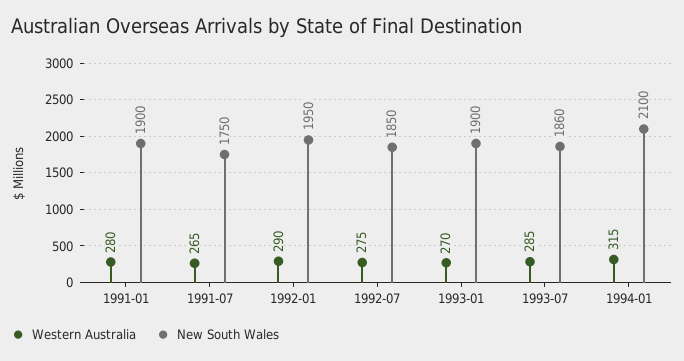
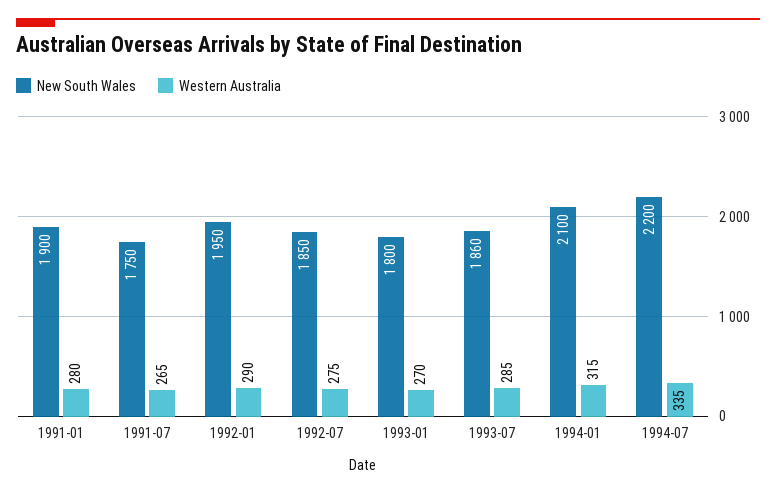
New South Wales, 1993-01: 1900 -> 1800
New South Wales, 1994-07: none -> 2200
Western Australia, 1994-07: none -> 335

